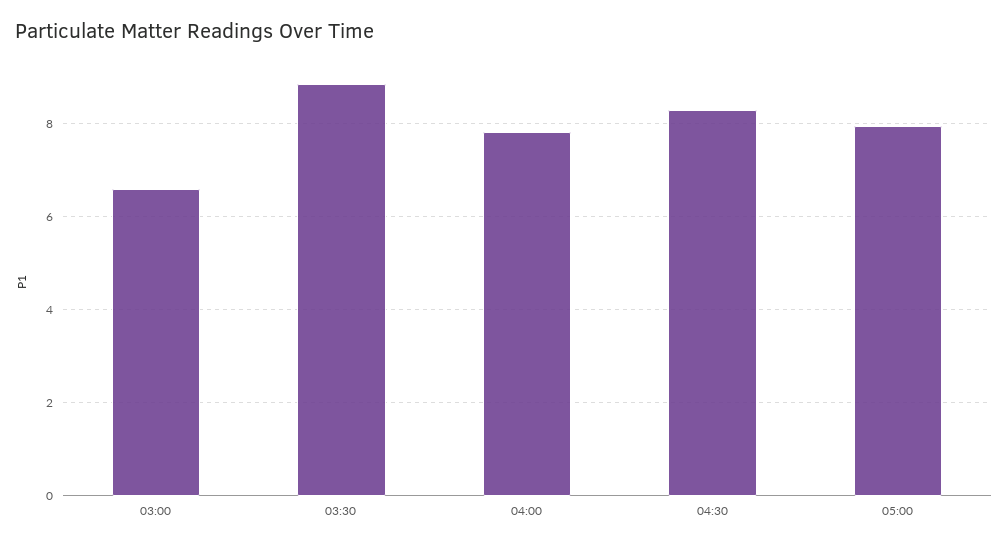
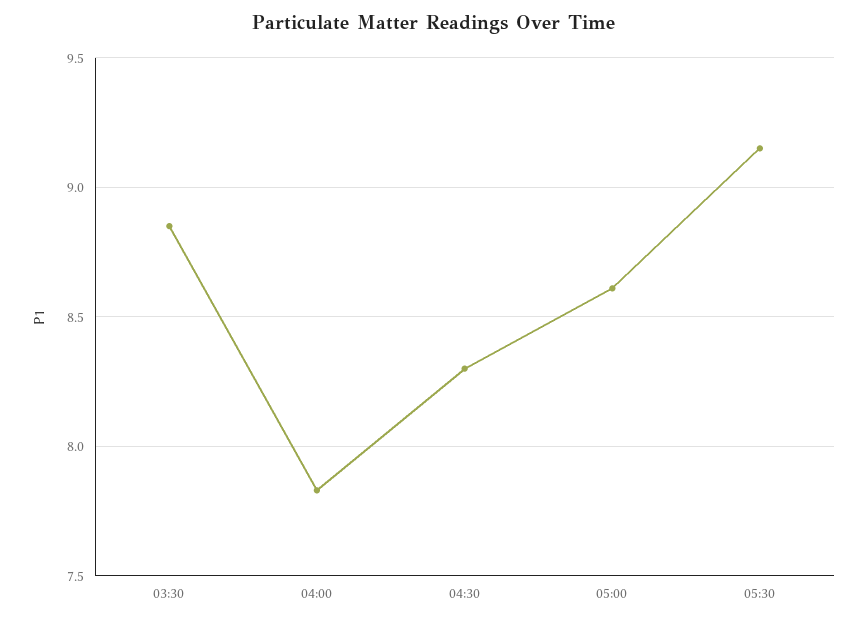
03:00: 6.6 -> none
05:00: 8 -> 8.6
05:30: none -> 9.15

